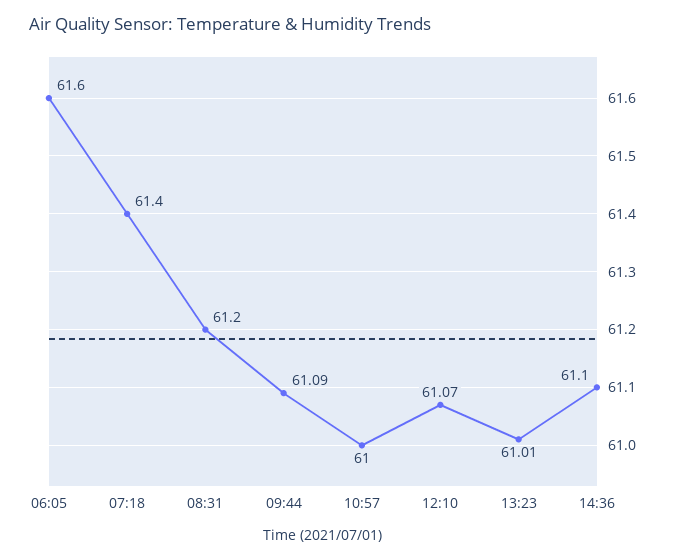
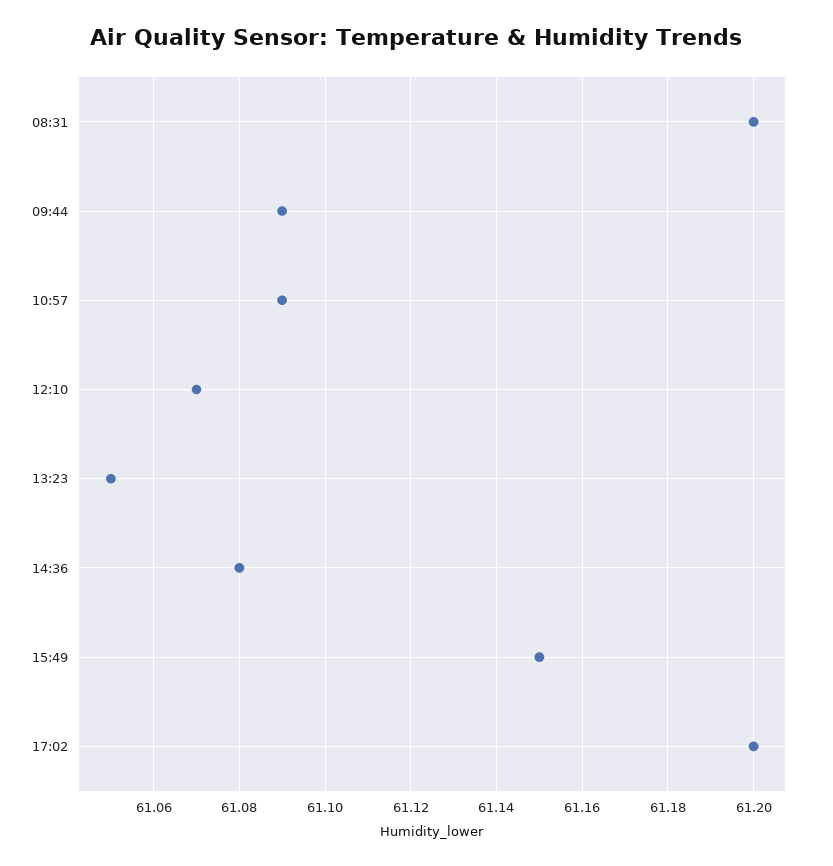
06:05: 61.6 -> none
07:18: 61.4 -> none
10:57: 61 -> 61.09
13:23: 61.01 -> 61.05
14:36: 61.1 -> 61.08
15:49: none -> 61.15
17:02: none -> 61.2

